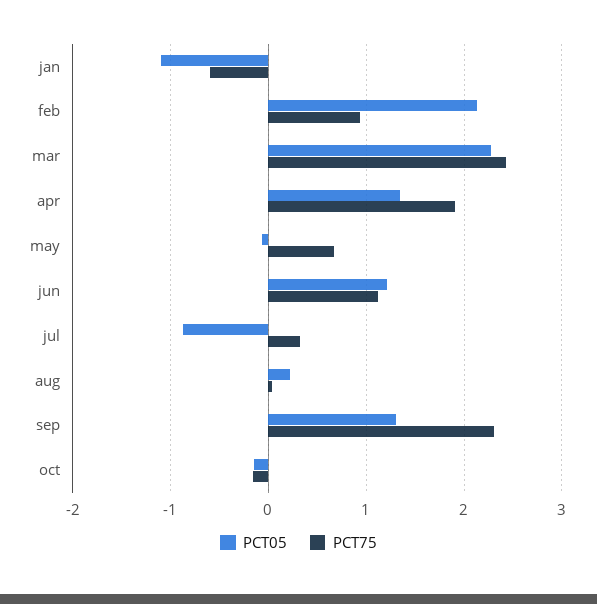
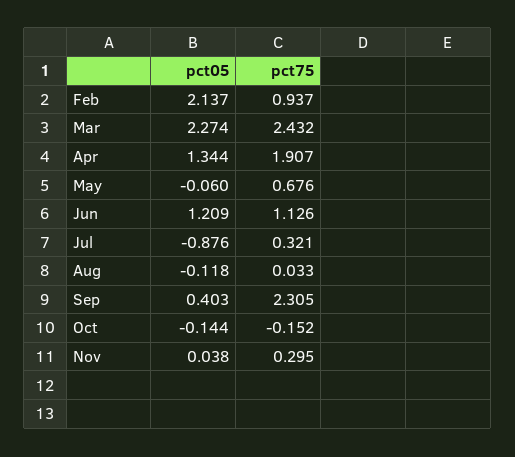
PCT05, jan: -1.1 -> none
PCT75, jan: -0.6 -> none
PCT05, aug: 0.2 -> -0.118
PCT05, sep: 1.3 -> 0.403
PCT05, Nov: none -> 0.038
PCT75, Nov: none -> 0.295

